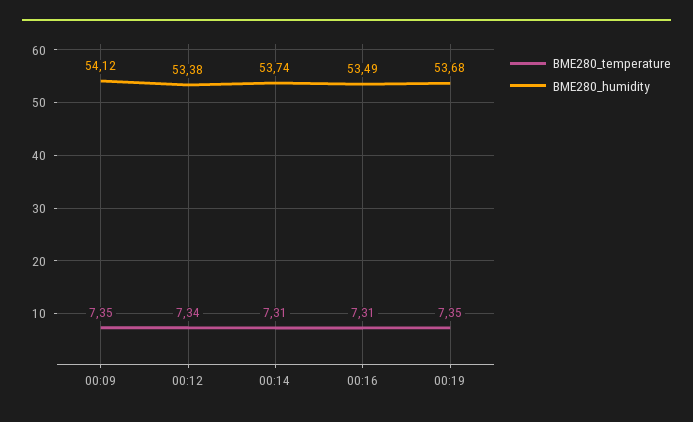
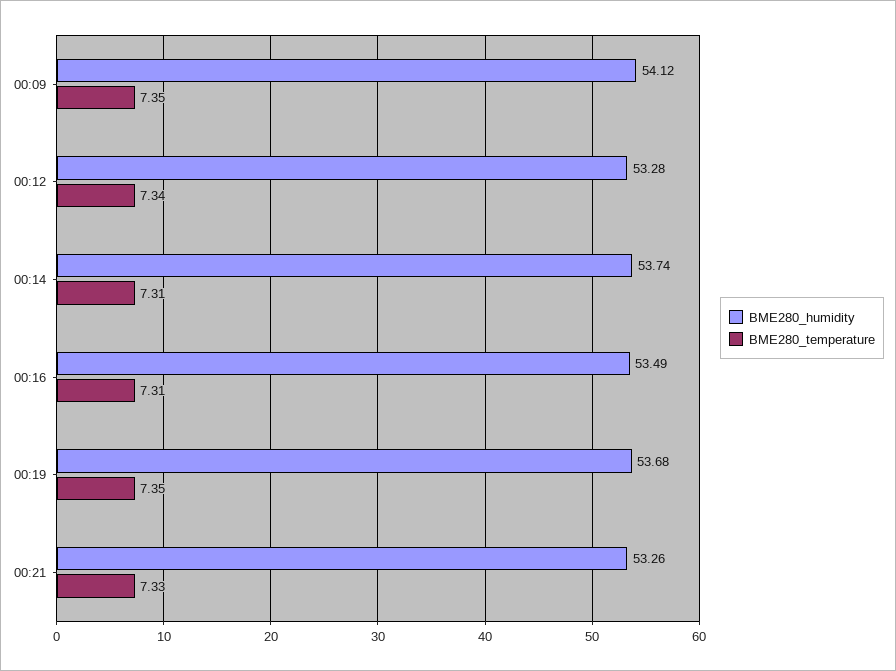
BME280_humidity, 00:12: 53.38 -> 53.28
BME280_humidity, 00:21: none -> 53.26
BME280_temperature, 00:21: none -> 7.33

